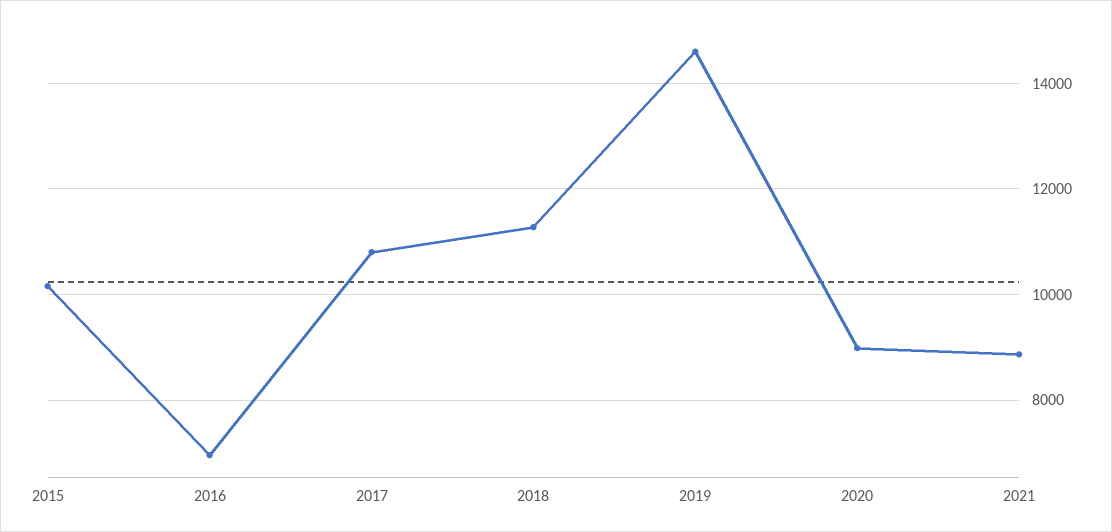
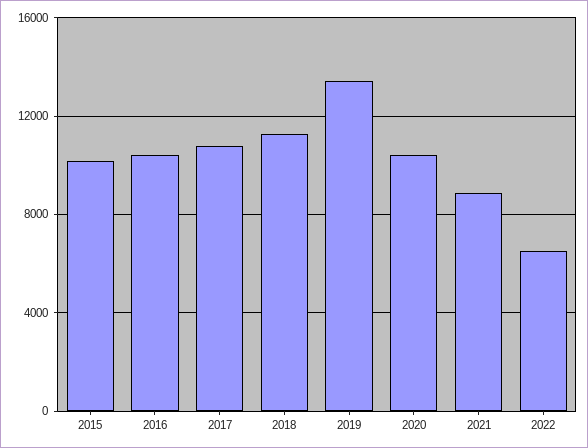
2016: 7000 -> 10500
2019: 14600 -> 13500
2020: 9000 -> 10500
2022: none -> 6500

